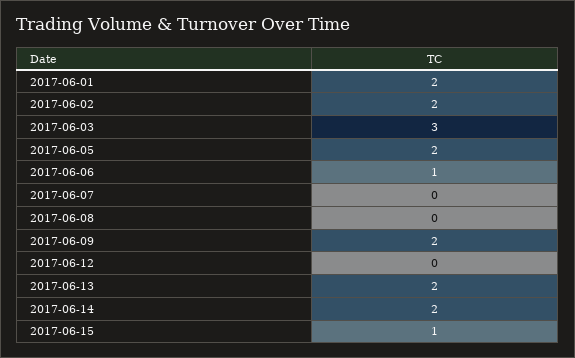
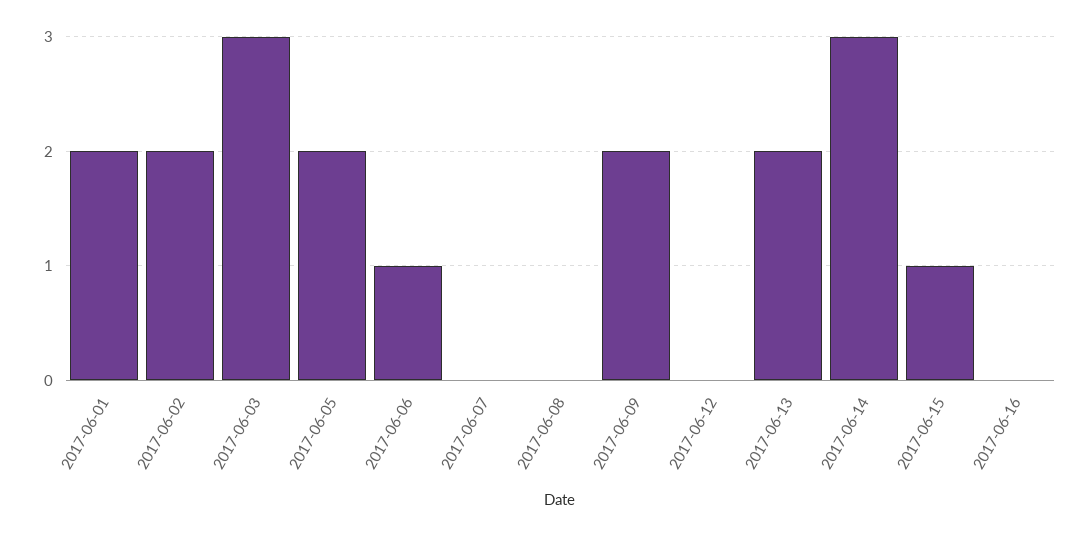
2017-06-14: 2 -> 3
2017-06-16: none -> 0

